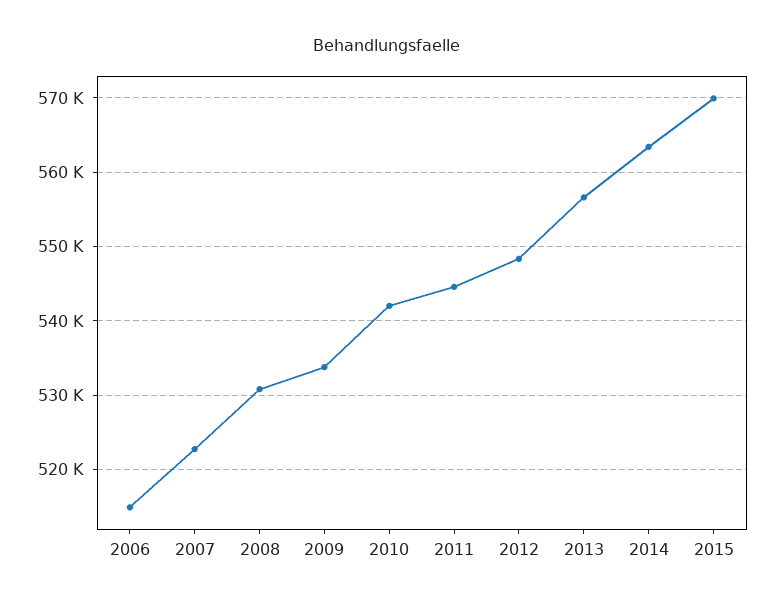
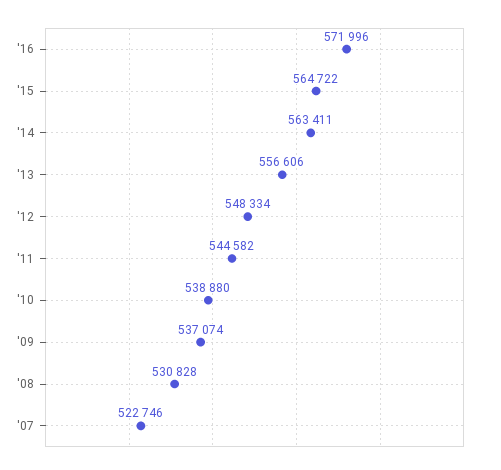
2006: 515000 -> none
2009: 534000 -> 537074
2010: 542000 -> 538880
2015: 570000 -> 564722
'16: none -> 571996

